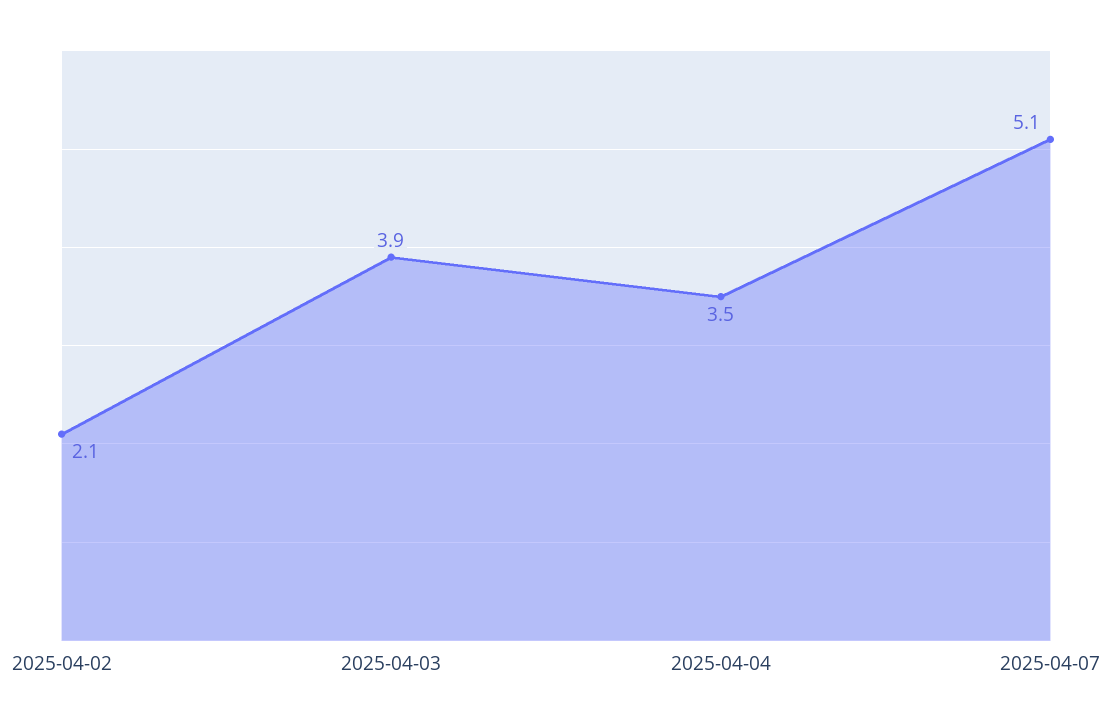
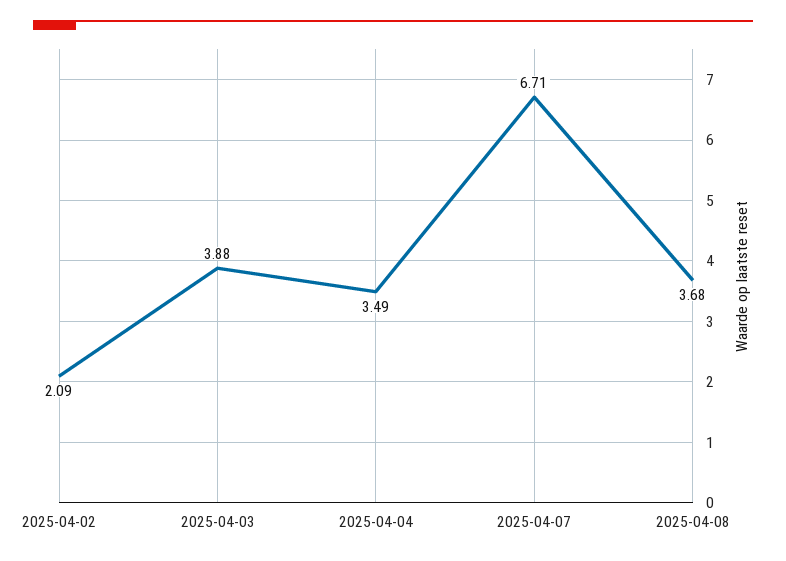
2025-04-07: 5.1 -> 6.71
2025-04-08: none -> 3.68

